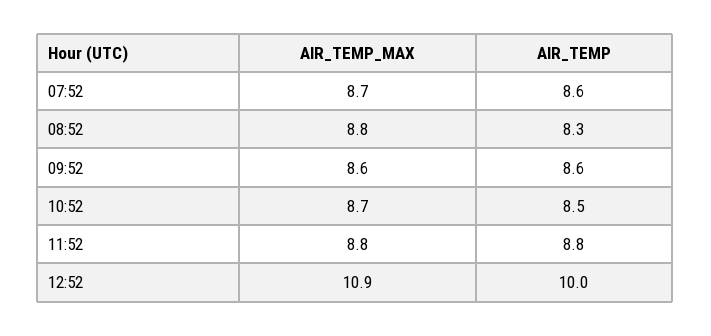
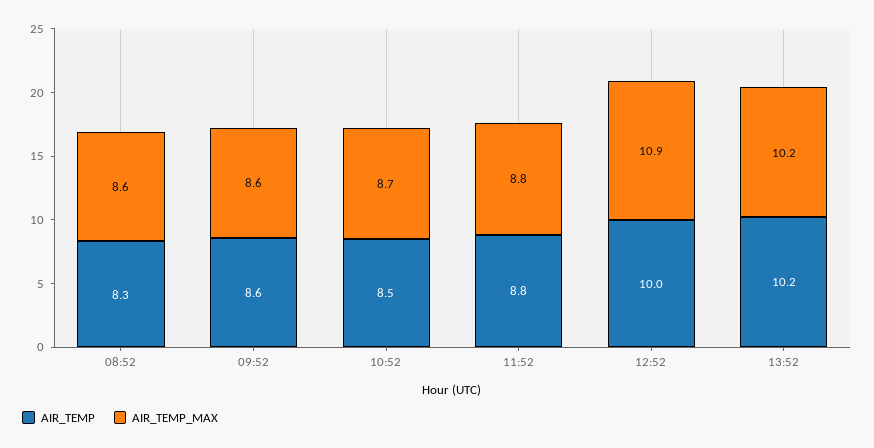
AIR_TEMP_MAX, 07:52: 8.7 -> none
AIR_TEMP, 07:52: 8.6 -> none
AIR_TEMP_MAX, 08:52: 8.8 -> 8.6
AIR_TEMP, 13:52: none -> 10.2
AIR_TEMP_MAX, 13:52: none -> 10.2

